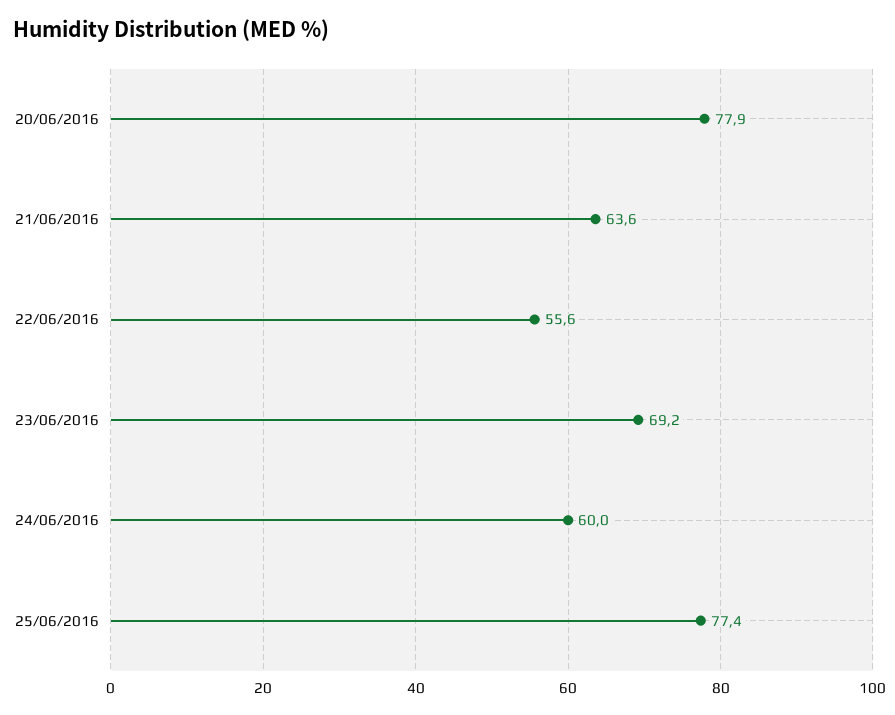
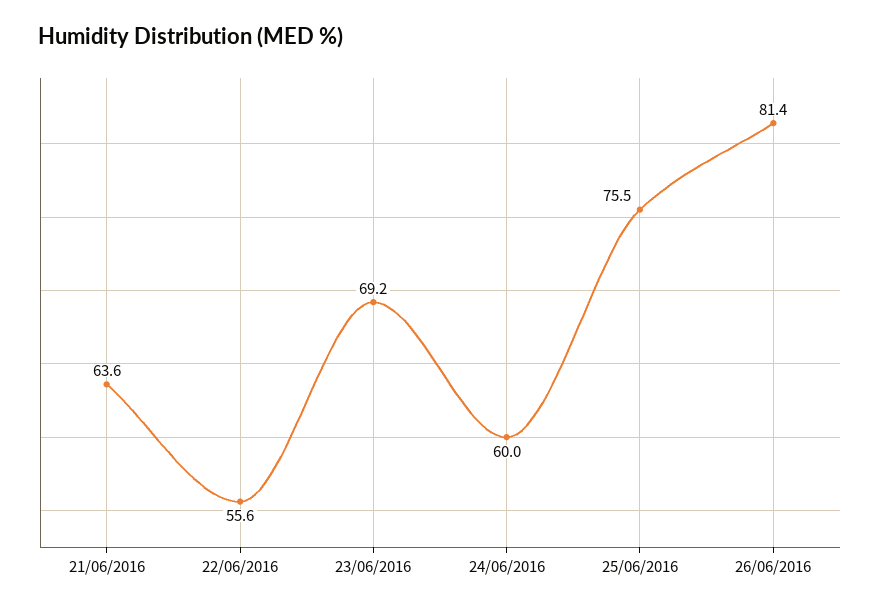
20/06/2016: 77.9 -> none
25/06/2016: 77.4 -> 75.5
26/06/2016: none -> 81.4

